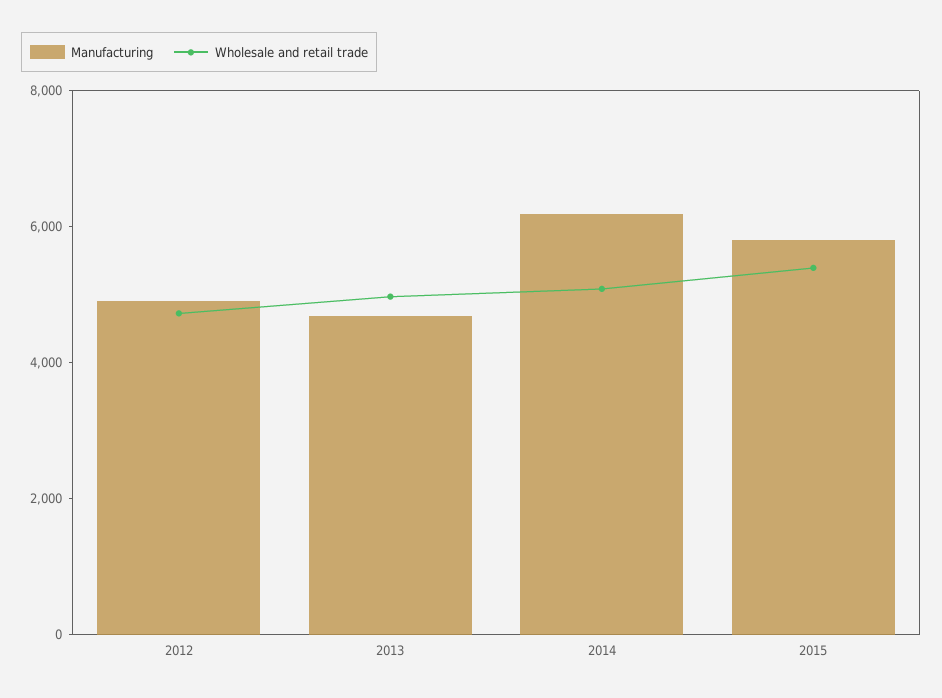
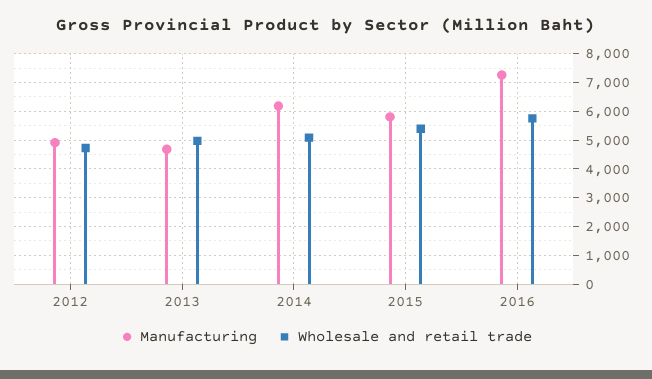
Manufacturing, 2016: none -> 7250
Wholesale and retail trade, 2016: none -> 5750

